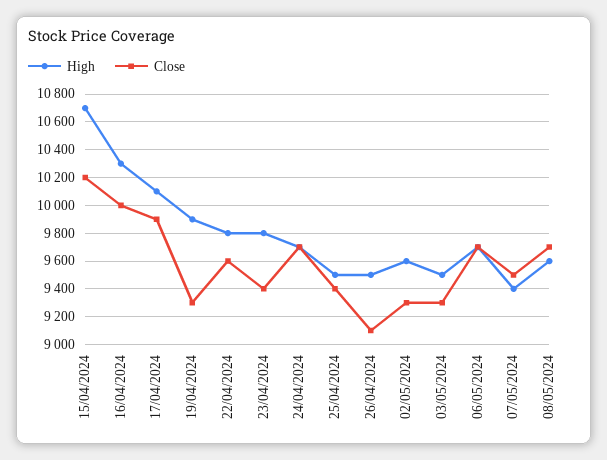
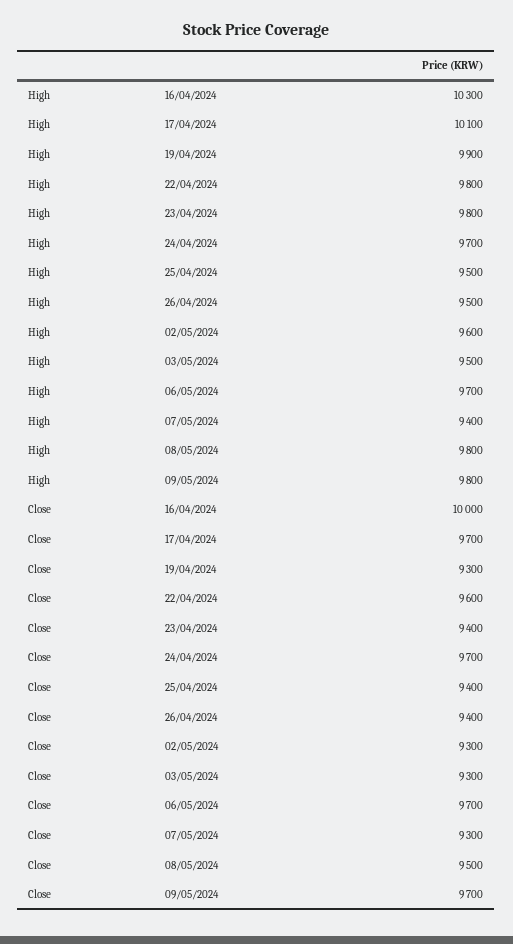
High, 15/04/2024: 10700 -> none
Close, 15/04/2024: 10200 -> none
Close, 17/04/2024: 9900 -> 9700
Close, 26/04/2024: 9100 -> 9400
Close, 07/05/2024: 9500 -> 9300
High, 08/05/2024: 9600 -> 9800
Close, 08/05/2024: 9700 -> 9500
High, 09/05/2024: none -> 9800
Close, 09/05/2024: none -> 9700

